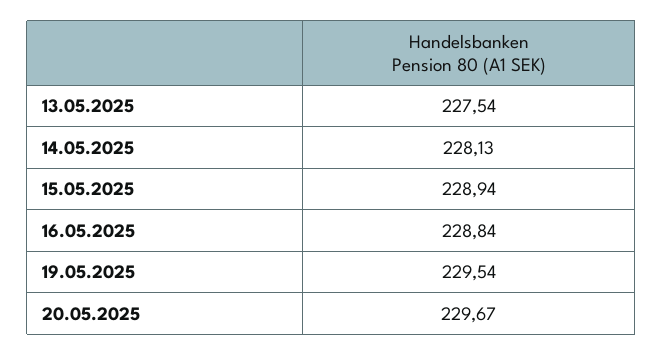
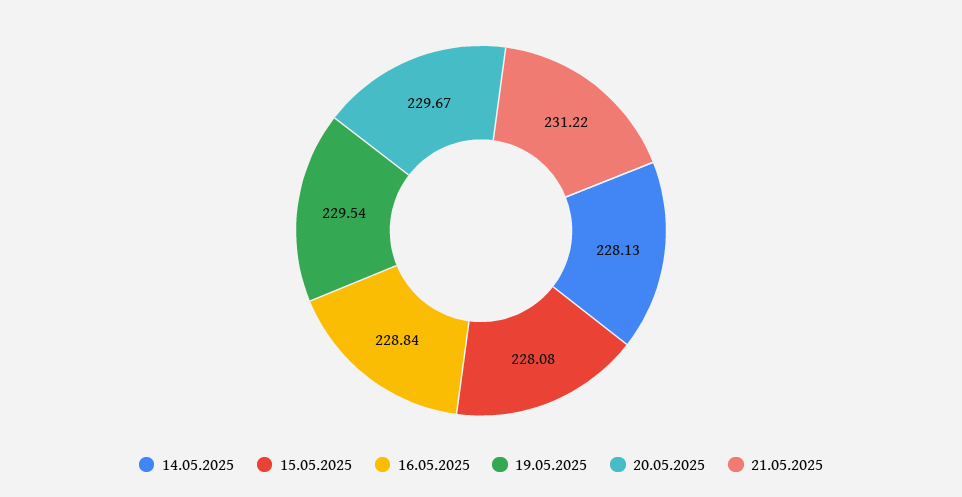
13.05.2025: 227.54 -> none
15.05.2025: 228.94 -> 228.08
21.05.2025: none -> 231.22

